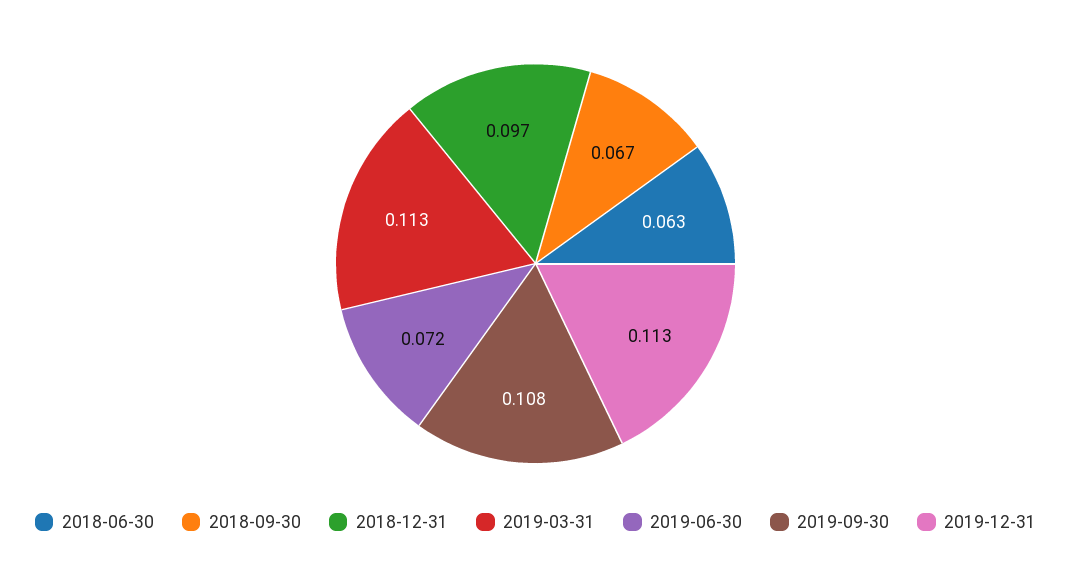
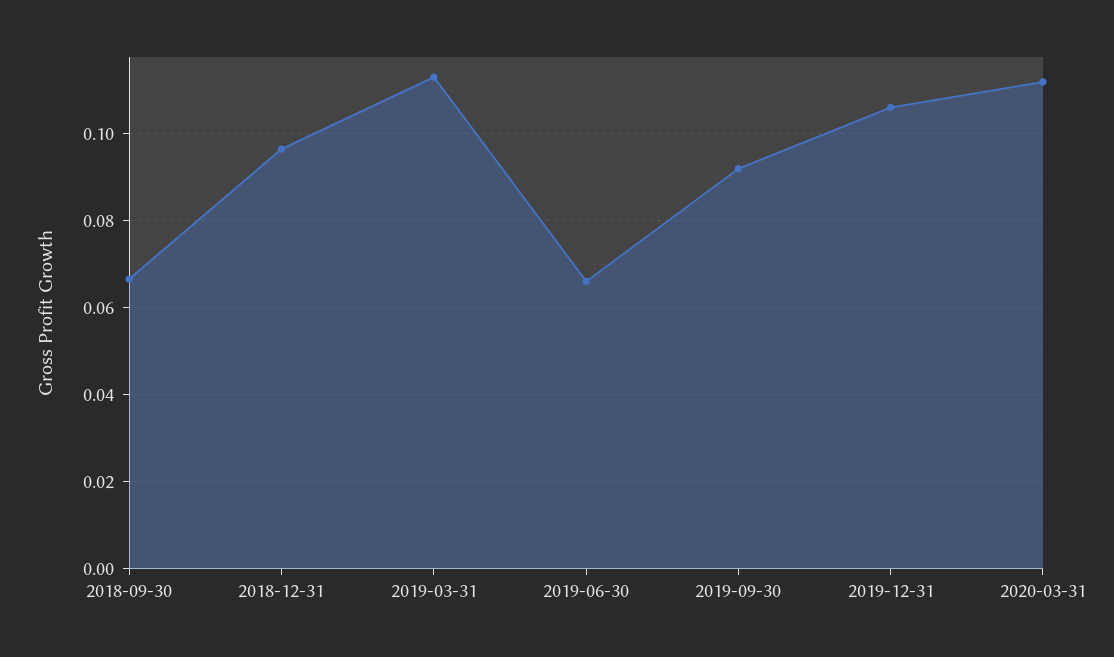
2018-06-30: 0.063 -> none
2019-06-30: 0.072 -> 0.066
2019-09-30: 0.108 -> 0.092
2019-12-31: 0.113 -> 0.106
2020-03-31: none -> 0.112

